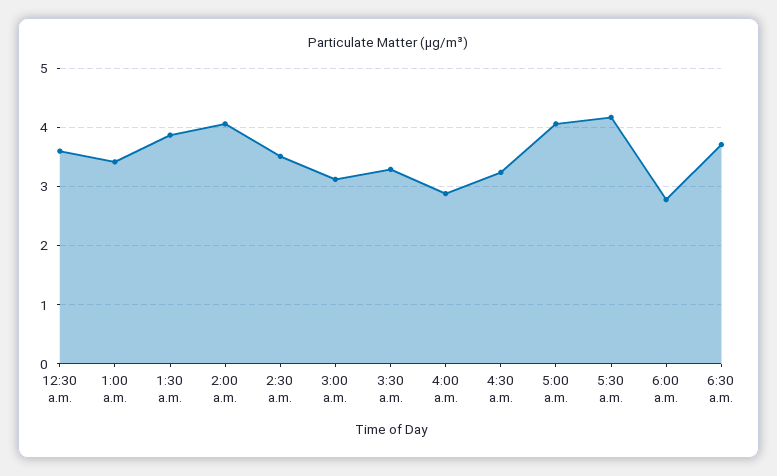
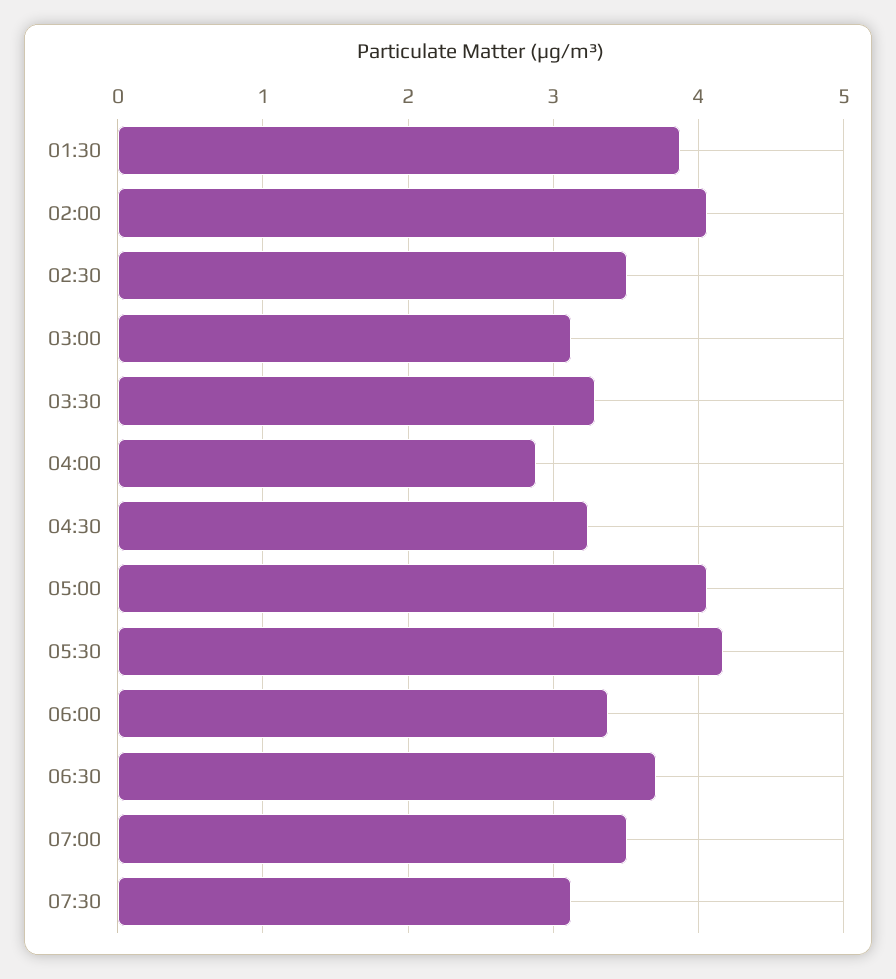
12:30 a.m.: 3.6 -> none
1:00 a.m.: 3.4 -> none
6:00 a.m.: 2.8 -> 3.4
07:00: none -> 3.5
07:30: none -> 3.1

